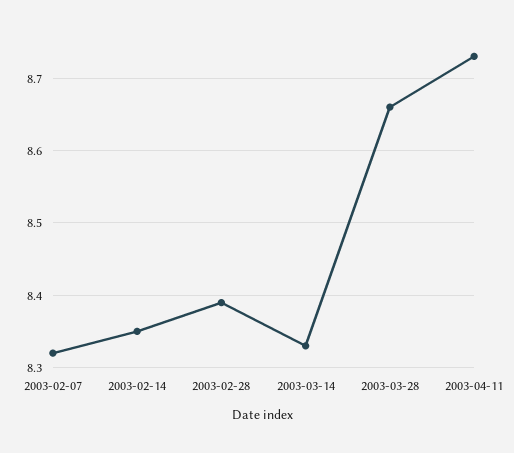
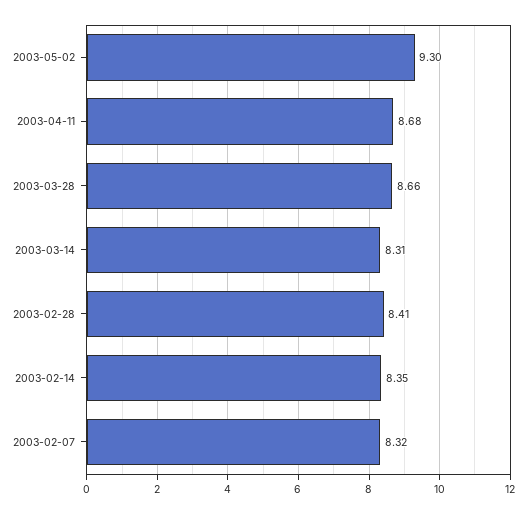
2003-02-28: 8.39 -> 8.41
2003-03-14: 8.33 -> 8.31
2003-04-11: 8.73 -> 8.68
2003-05-02: none -> 9.3

